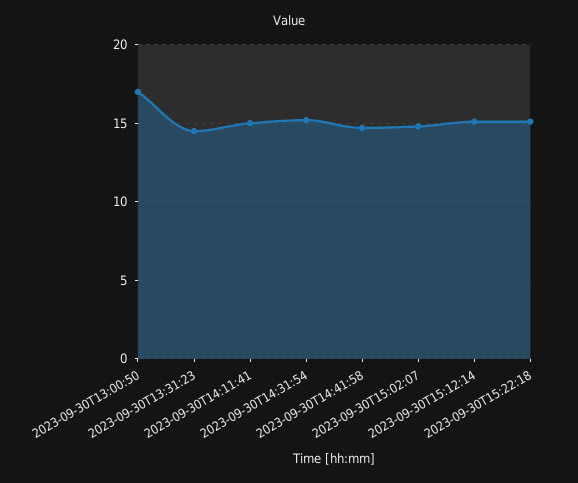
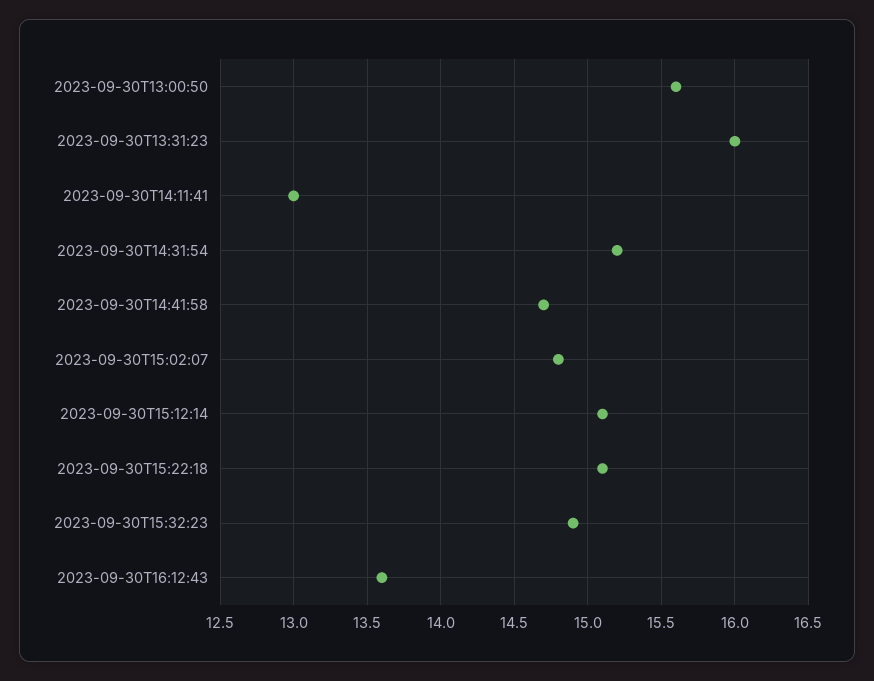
2023-09-30T13:00:50: 17 -> 15.6
2023-09-30T13:31:23: 14.5 -> 16
2023-09-30T14:11:41: 15 -> 13
2023-09-30T15:32:23: none -> 14.9
2023-09-30T16:12:43: none -> 13.6

